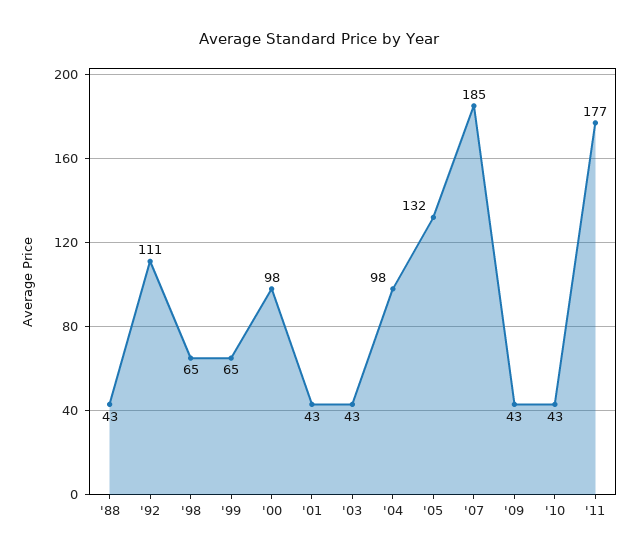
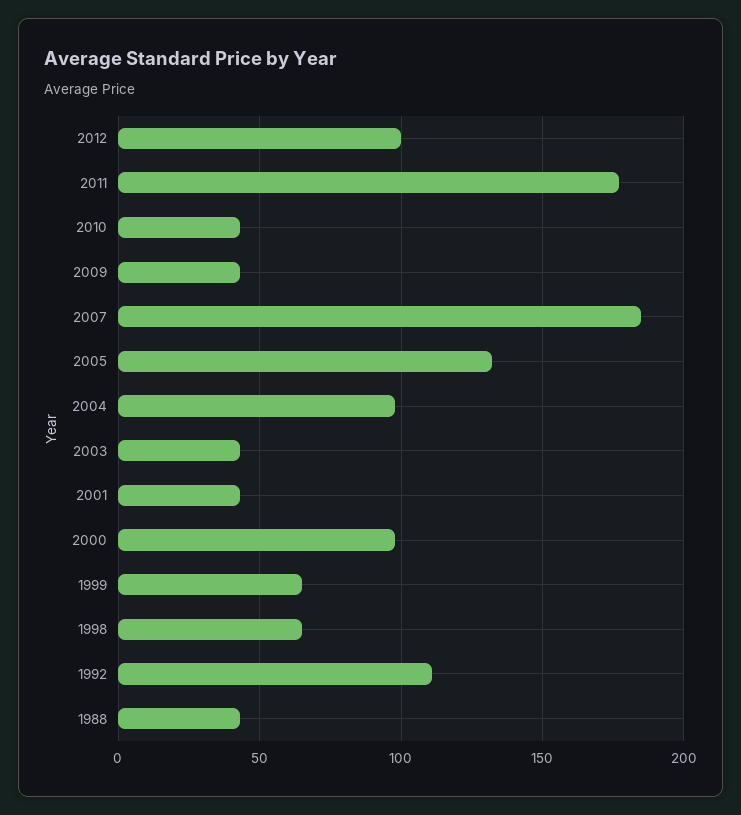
2012: none -> 100

